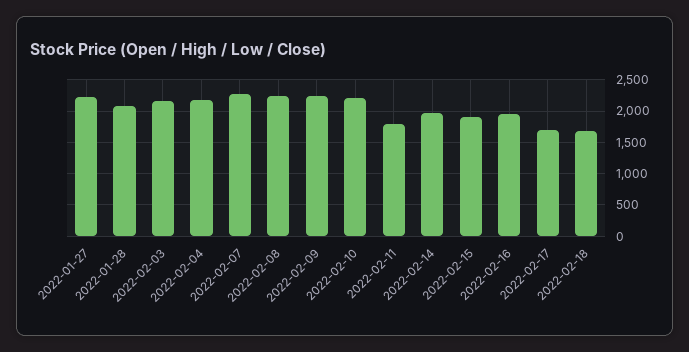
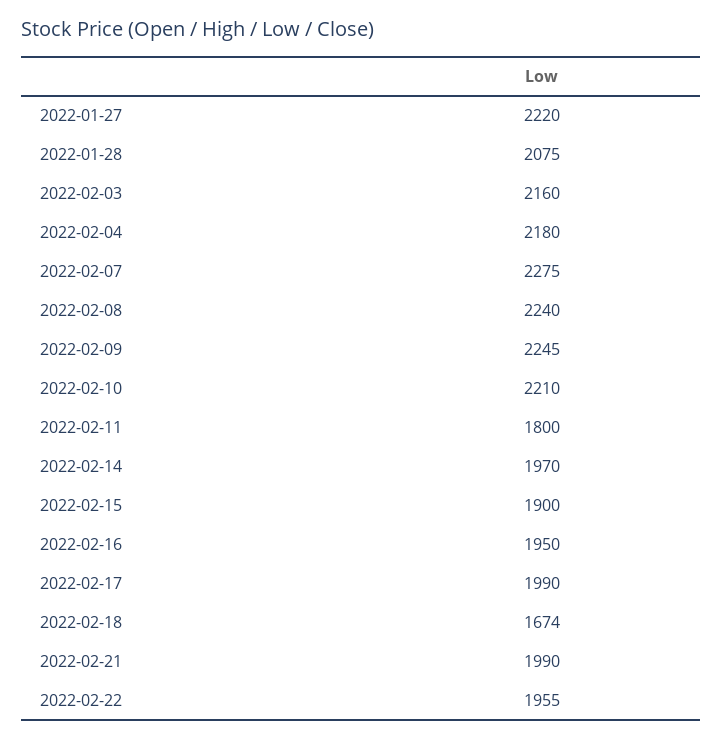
2022-02-17: 1700 -> 1990
2022-02-21: none -> 1990
2022-02-22: none -> 1955

